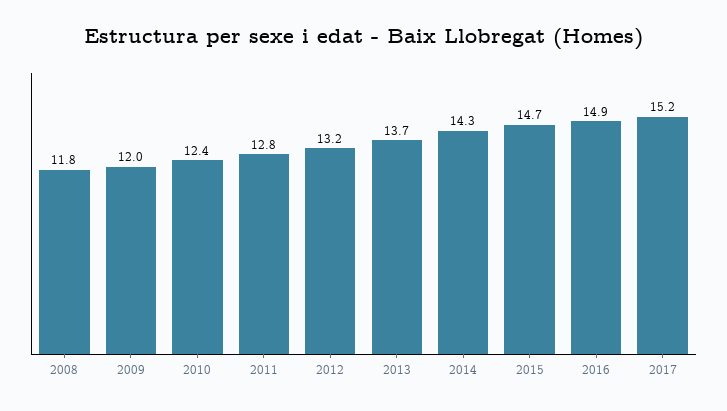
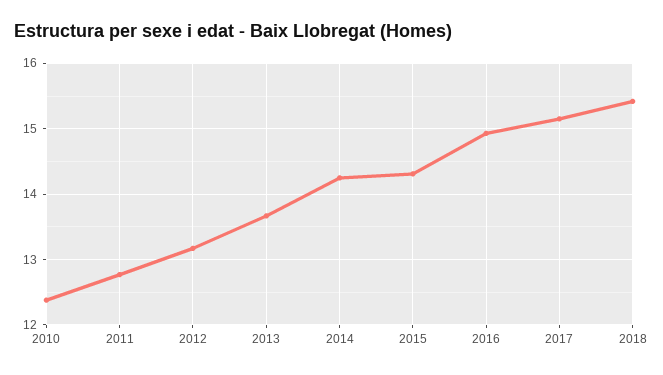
2008: 11.8 -> none
2009: 12 -> none
2015: 14.7 -> 14.3
2018: none -> 15.4

